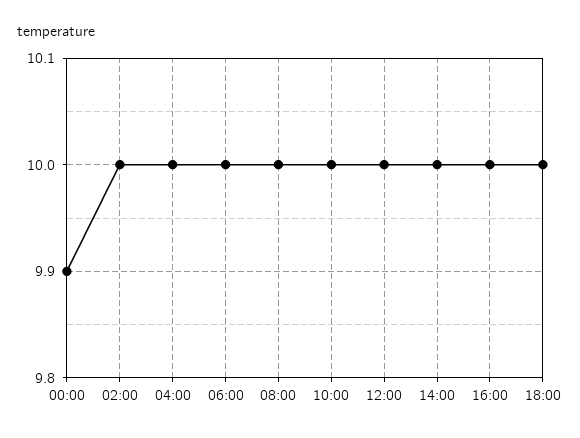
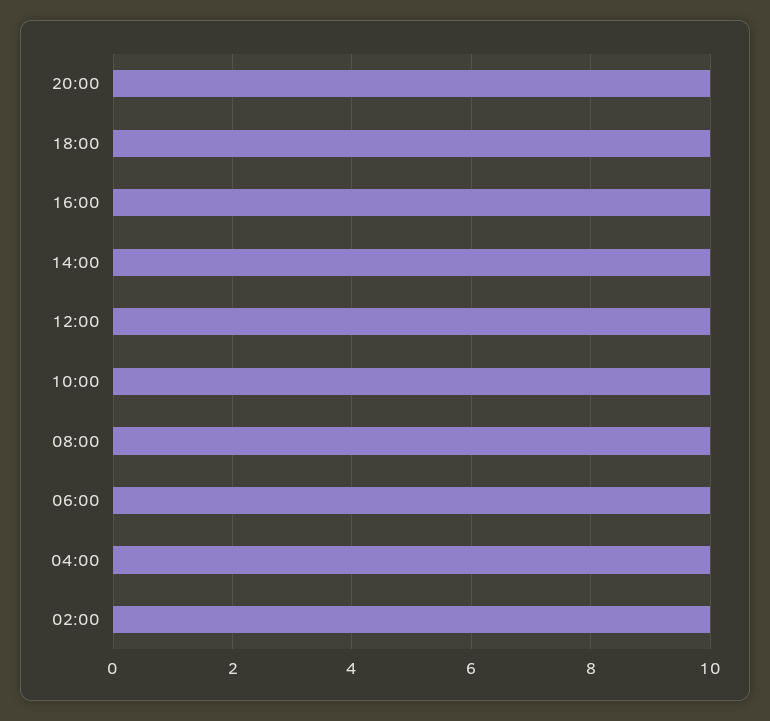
00:00: 9.9 -> none
20:00: none -> 10

